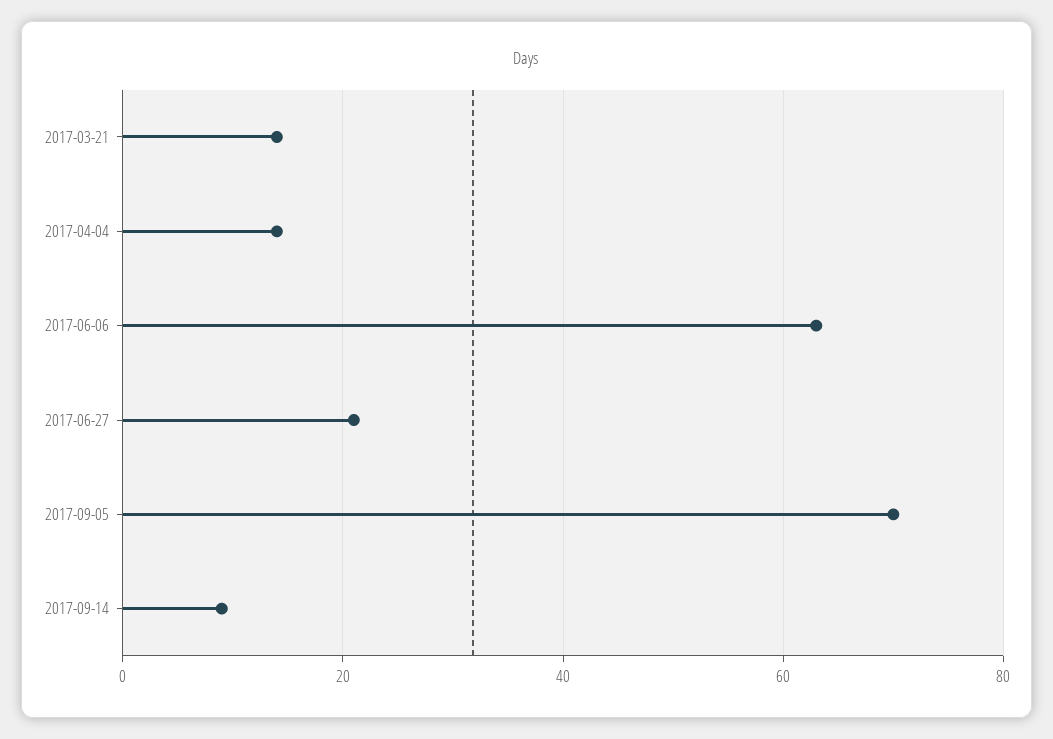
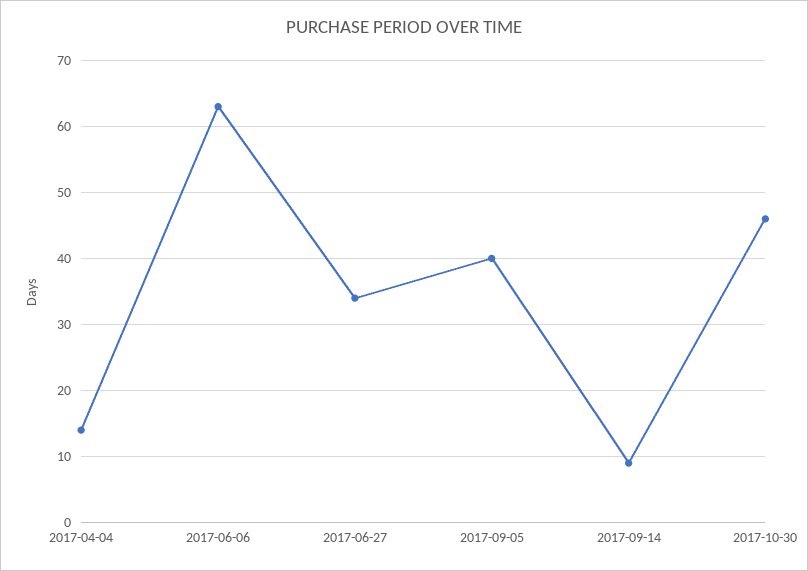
2017-03-21: 15 -> none
2017-06-27: 20 -> 34
2017-09-05: 70 -> 40
2017-10-30: none -> 46

